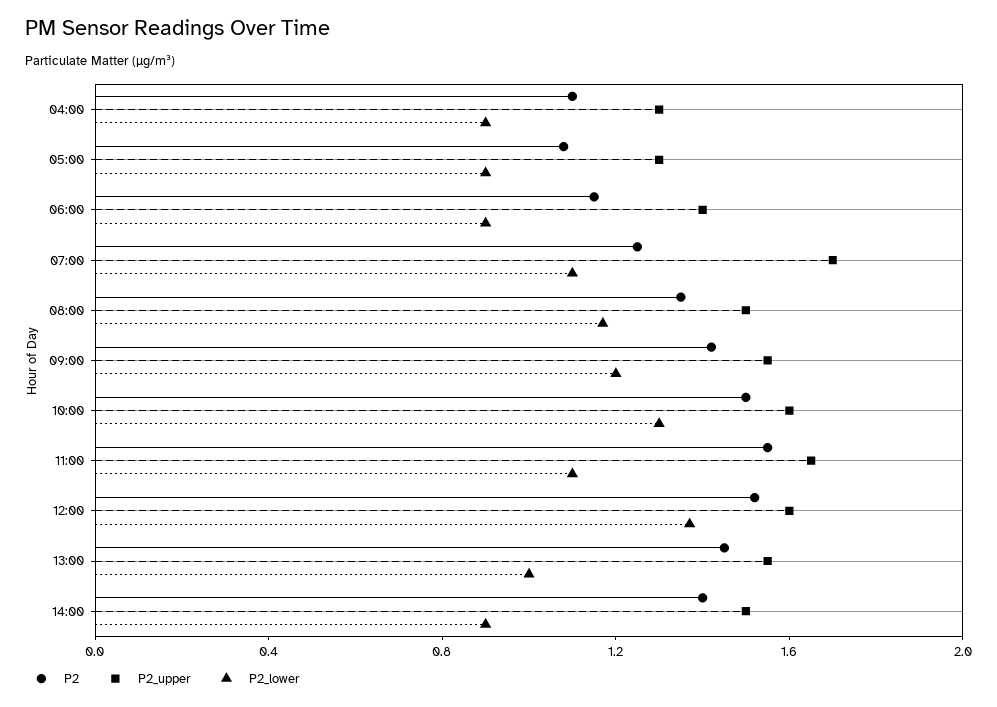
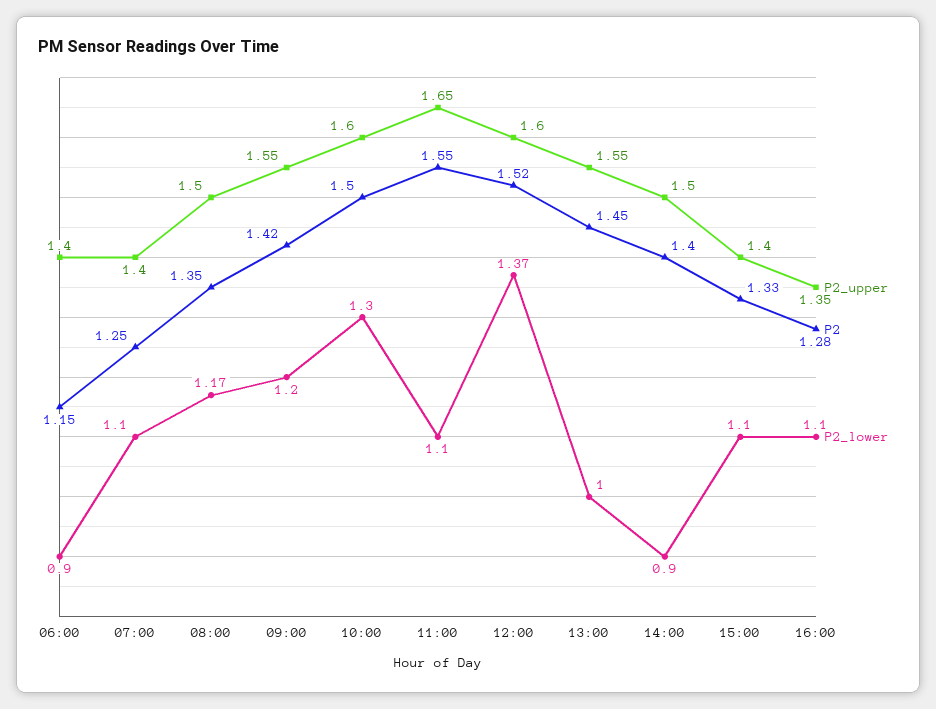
P2, 04:00: 1.1 -> none
P2_upper, 04:00: 1.3 -> none
P2_lower, 04:00: 0.9 -> none
P2, 05:00: 1.1 -> none
P2_upper, 05:00: 1.3 -> none
P2_lower, 05:00: 0.9 -> none
P2_upper, 07:00: 1.7 -> 1.4
P2_upper, 15:00: none -> 1.4
P2, 15:00: none -> 1.33
P2_lower, 15:00: none -> 1.1
P2_upper, 16:00: none -> 1.35
P2, 16:00: none -> 1.28
P2_lower, 16:00: none -> 1.1

